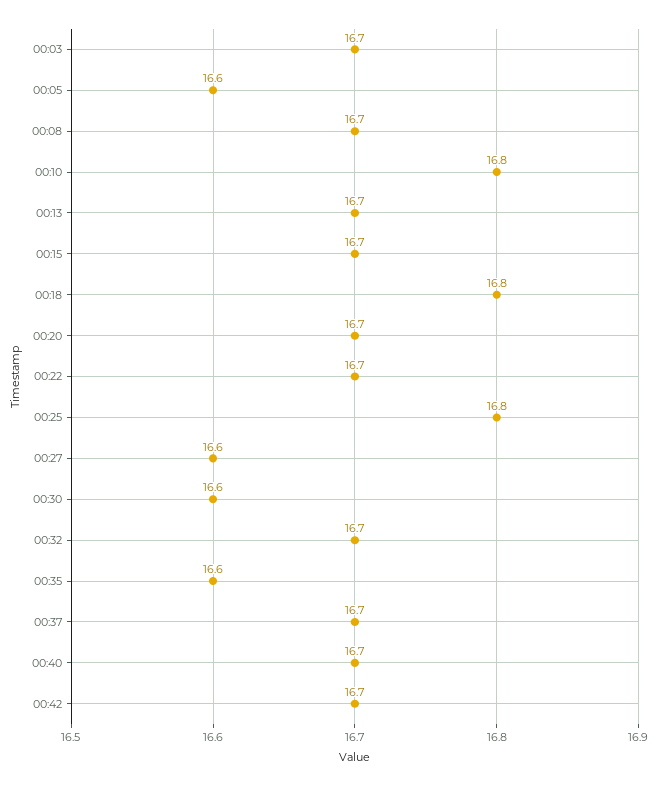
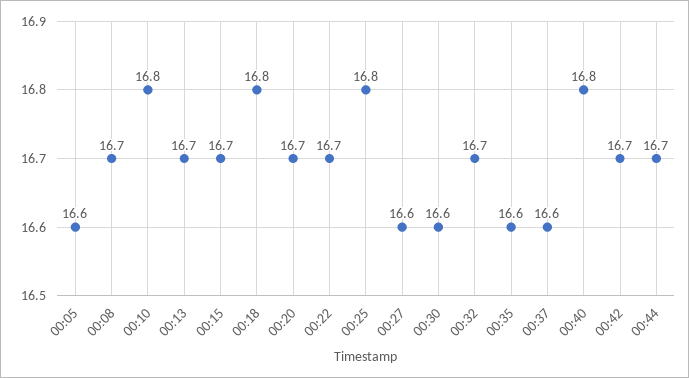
00:03: 16.7 -> none
00:37: 16.7 -> 16.6
00:40: 16.7 -> 16.8
00:44: none -> 16.7

